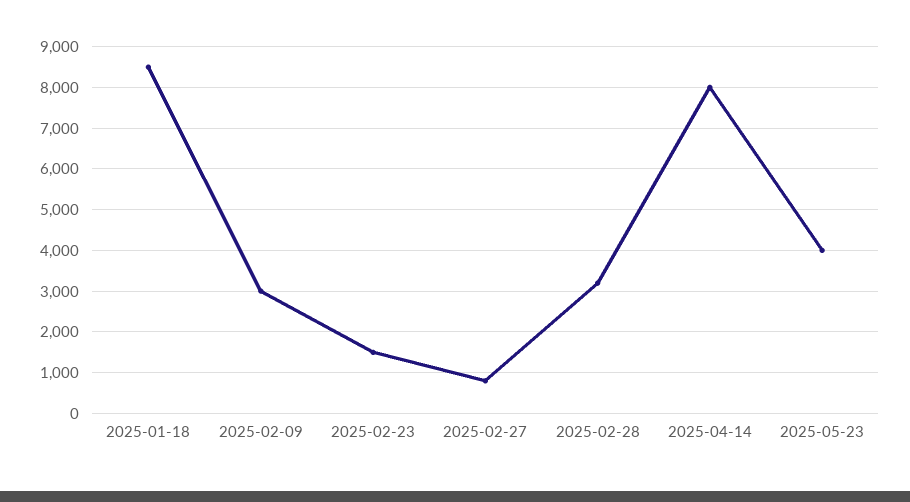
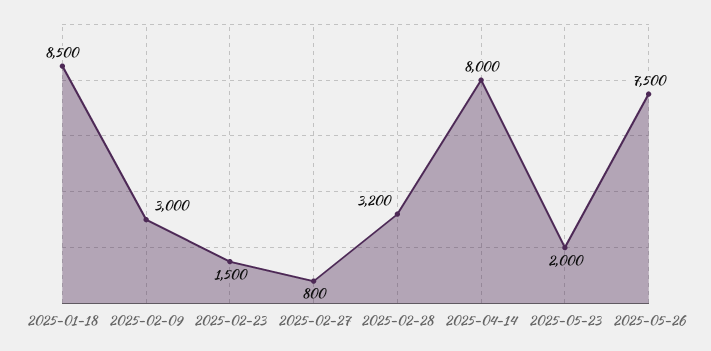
2025-05-23: 4000 -> 2000
2025-05-26: none -> 7500

